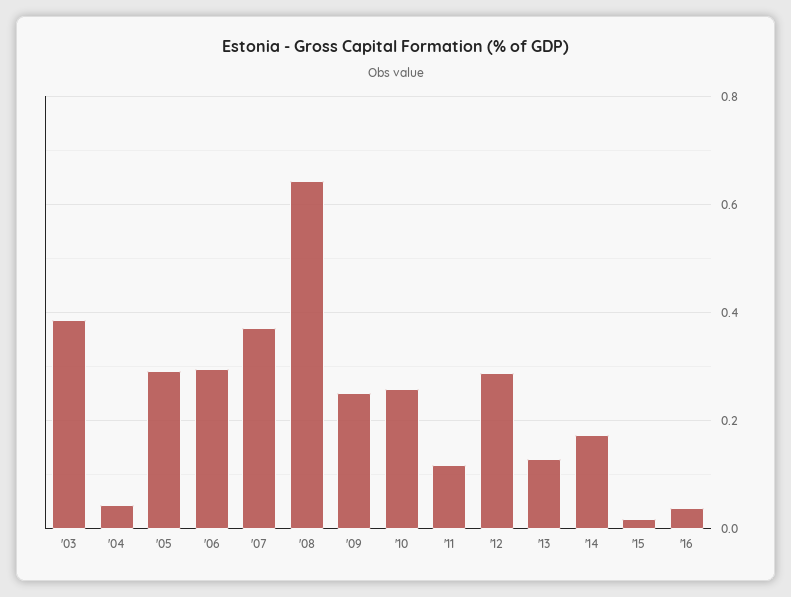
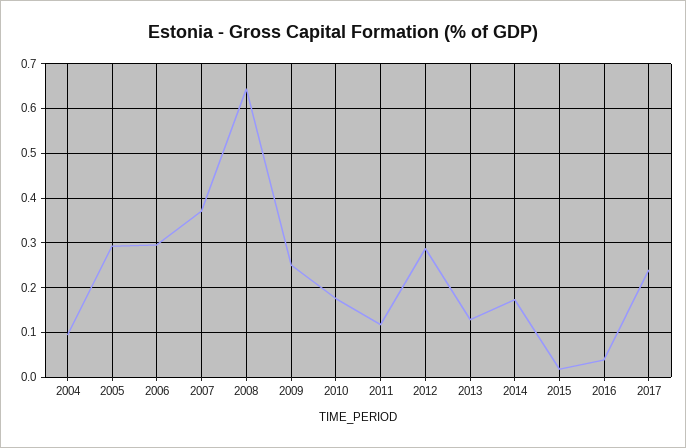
'03: 0.38 -> none
'04: 0.04 -> 0.1
'10: 0.26 -> 0.18
2017: none -> 0.24

